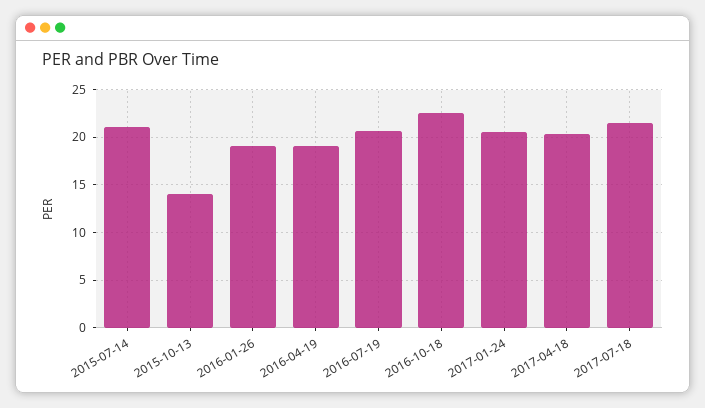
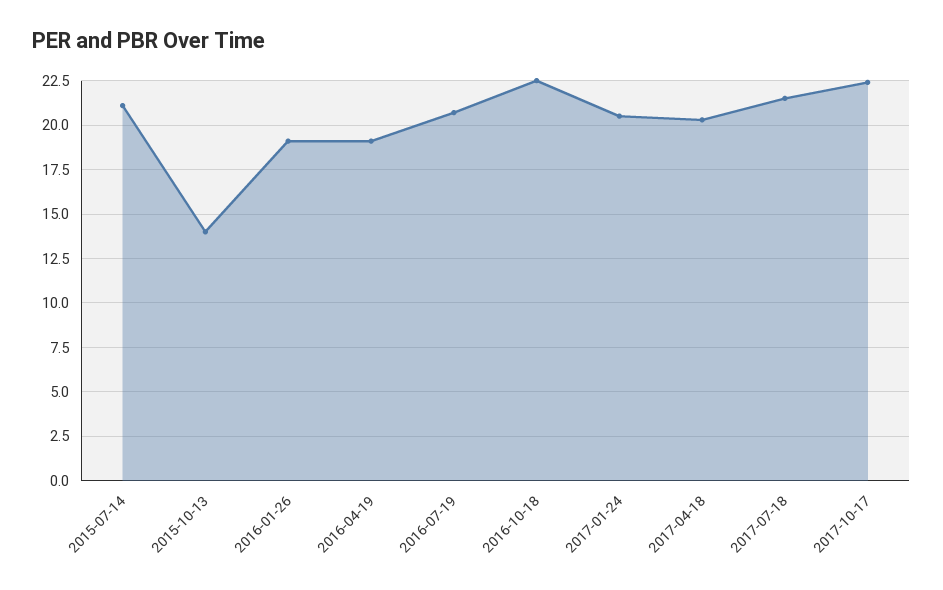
2017-10-17: none -> 22.5

